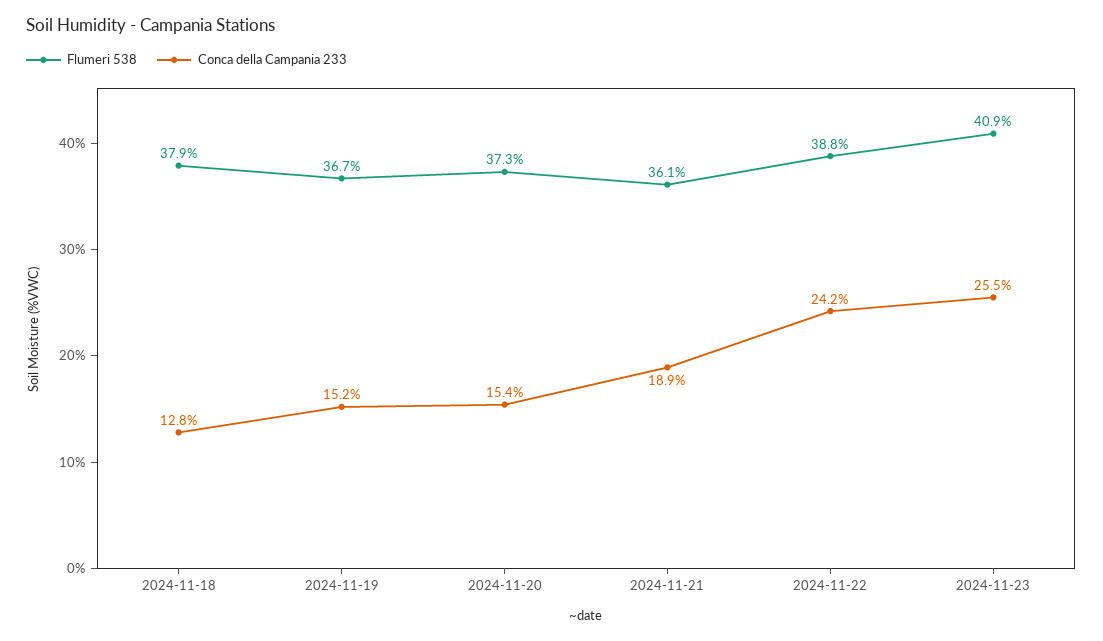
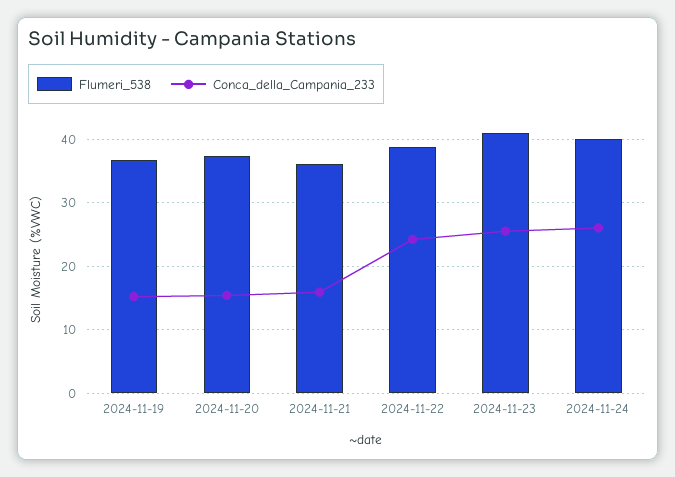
Flumeri 538, 2024-11-18: 37.9 -> none
Conca della Campania 233, 2024-11-18: 12.8 -> none
Conca della Campania 233, 2024-11-21: 18.9 -> 16
Flumeri 538, 2024-11-24: none -> 40
Conca della Campania 233, 2024-11-24: none -> 26

